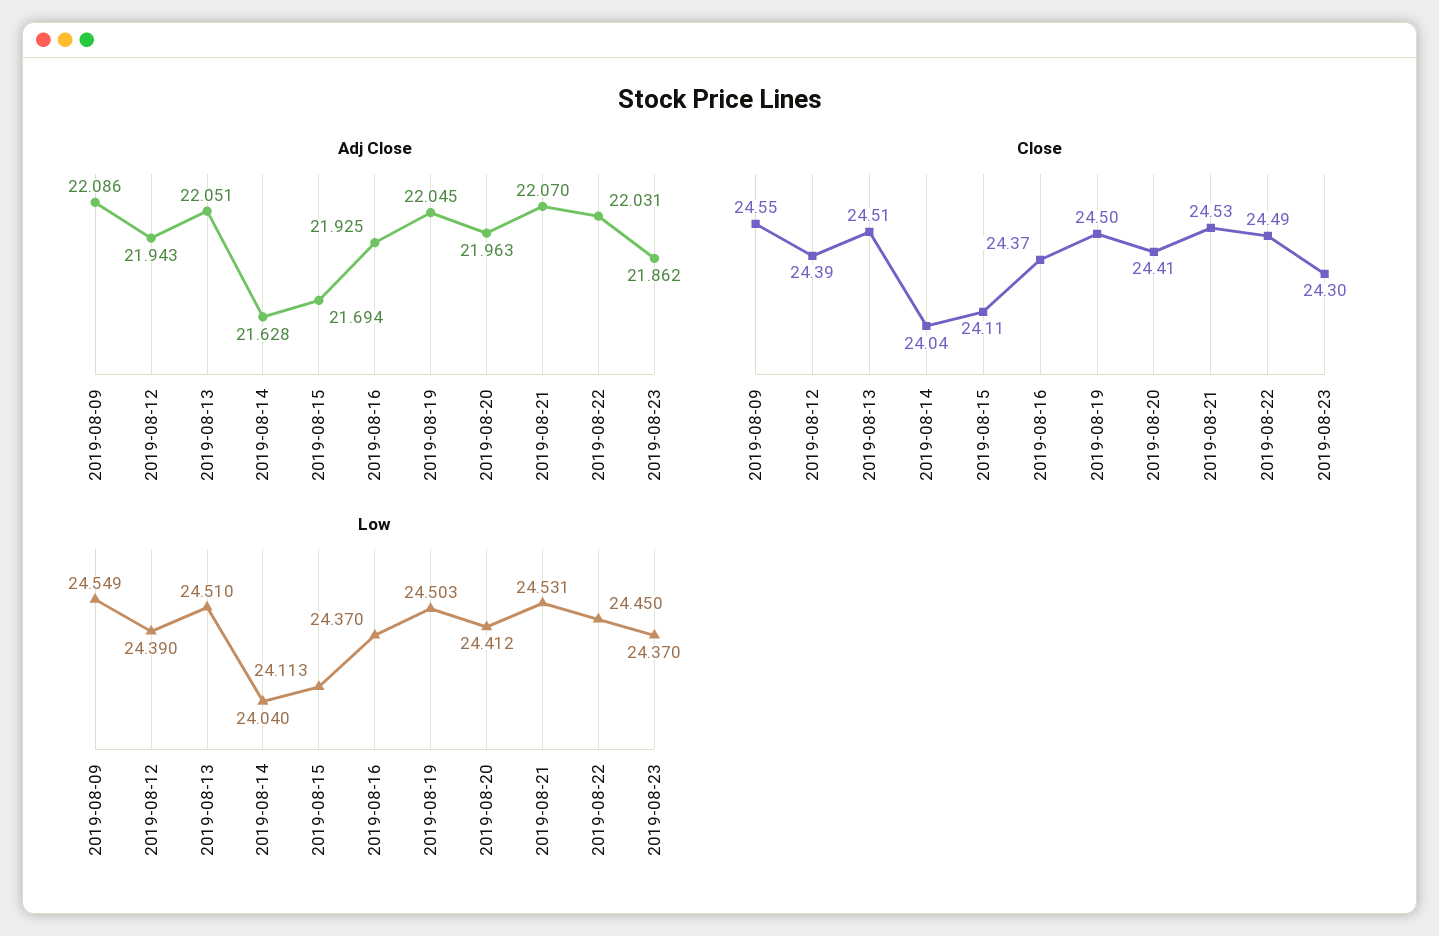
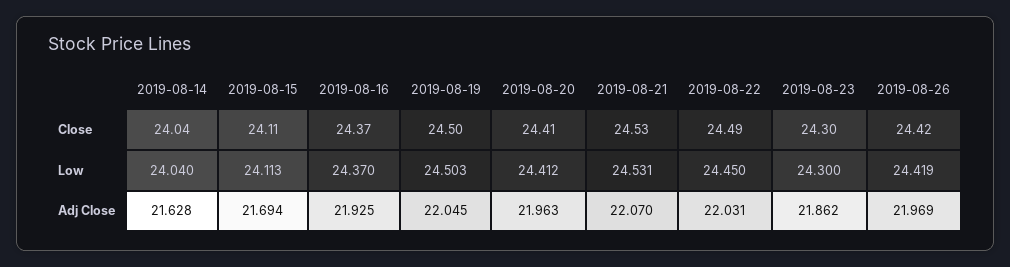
Adj Close, 2019-08-09: 22.086 -> none
Adj Close, 2019-08-12: 21.943 -> none
Adj Close, 2019-08-13: 22.051 -> none
Close, 2019-08-09: 24.55 -> none
Close, 2019-08-12: 24.39 -> none
Close, 2019-08-13: 24.51 -> none
Low, 2019-08-09: 24.549 -> none
Low, 2019-08-12: 24.39 -> none
Low, 2019-08-13: 24.51 -> none
Low, 2019-08-23: 24.37 -> 24.3
Close, 2019-08-26: none -> 24.42
Low, 2019-08-26: none -> 24.419
Adj Close, 2019-08-26: none -> 21.969

